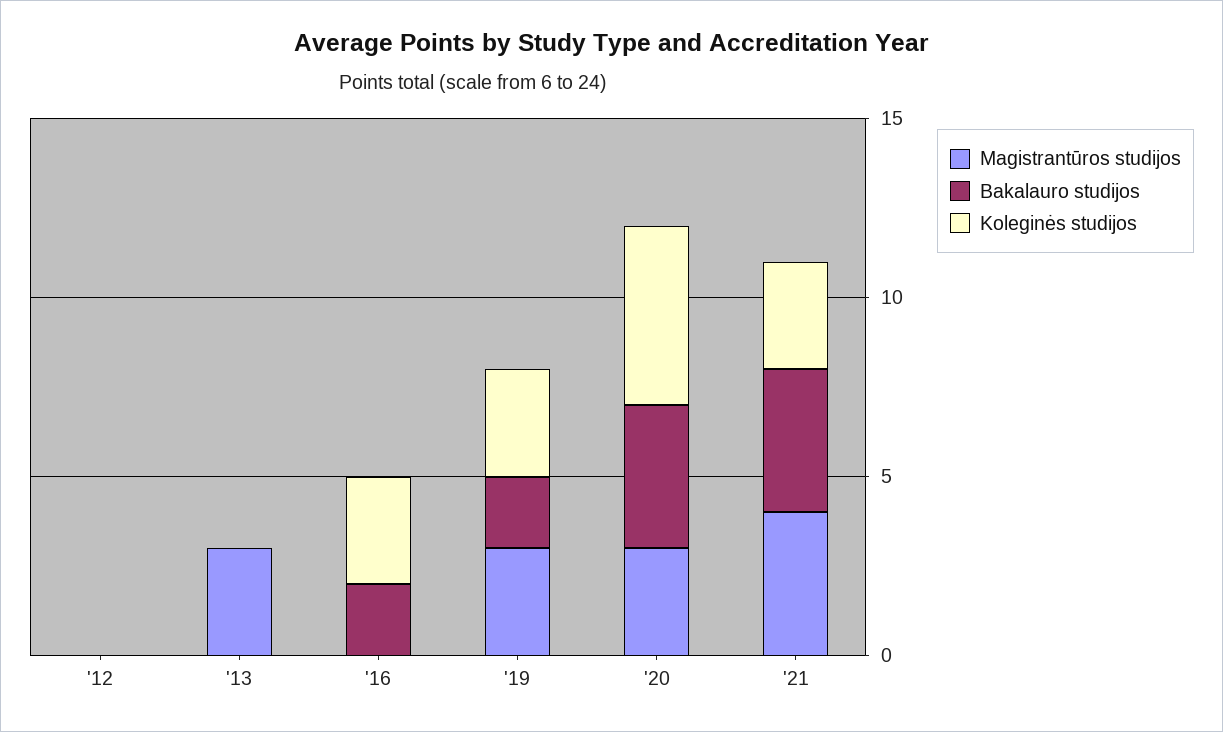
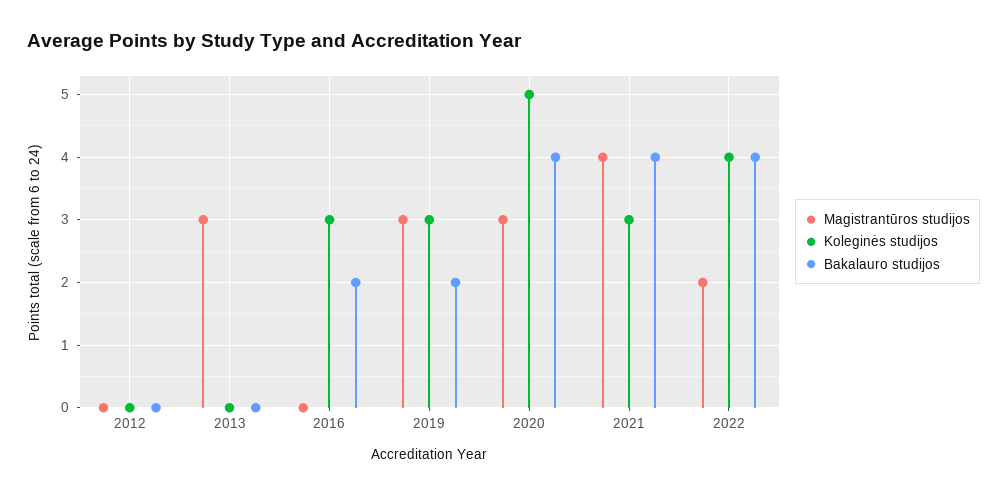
Magistrantūros studijos, 2022: none -> 2
Koleginės studijos, 2022: none -> 4
Bakalauro studijos, 2022: none -> 4

